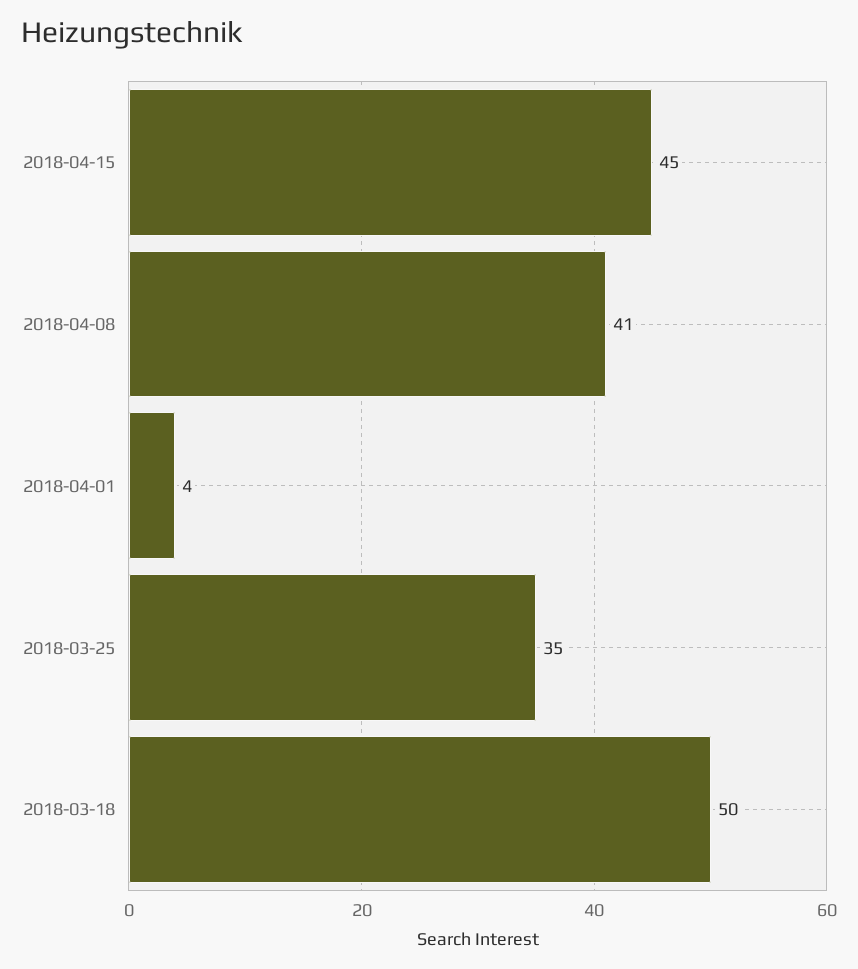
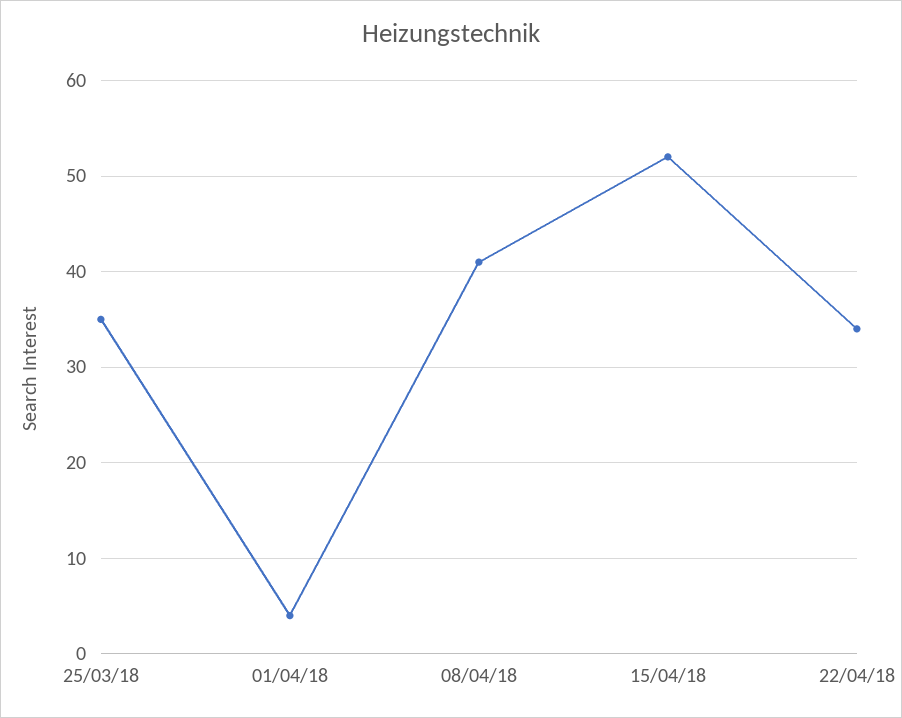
2018-04-15: 45 -> 52
2018-03-18: 50 -> none
22/04/18: none -> 34

